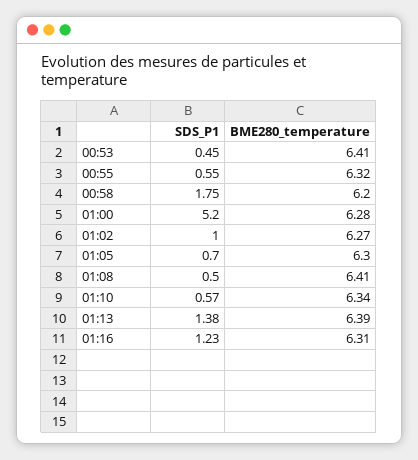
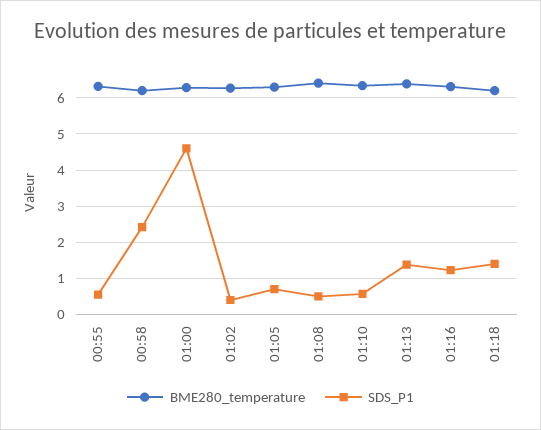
SDS_P1, 00:53: 0.45 -> none
BME280_temperature, 00:53: 6.41 -> none
SDS_P1, 00:58: 1.75 -> 2.4
SDS_P1, 01:00: 5.2 -> 4.6
SDS_P1, 01:02: 1 -> 0.4
BME280_temperature, 01:18: none -> 6.2
SDS_P1, 01:18: none -> 1.4

